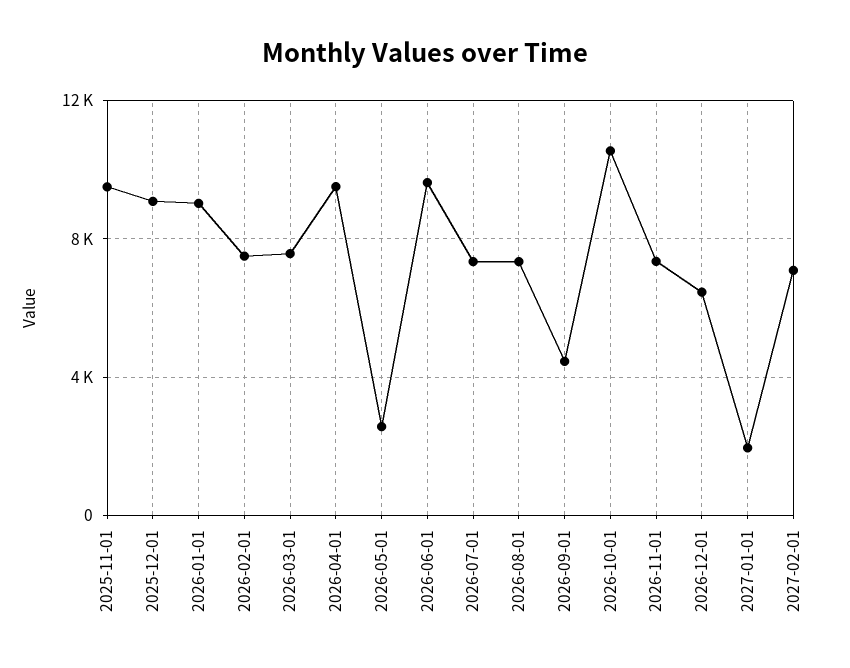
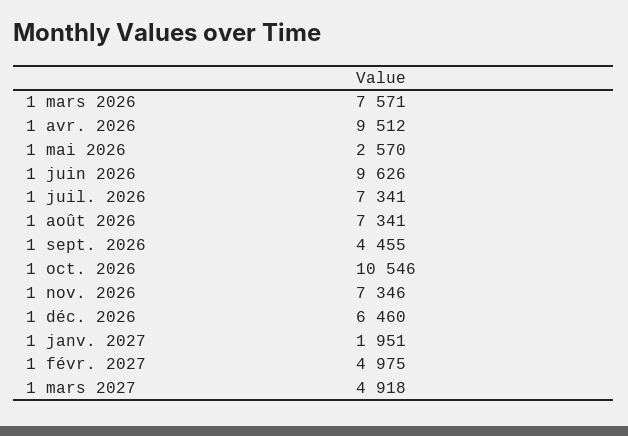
2025-11-01: 9500 -> none
2025-12-01: 9000 -> none
2026-01-01: 9000 -> none
2026-02-01: 7500 -> none
2027-02-01: 7000 -> 4975
1 mars 2027: none -> 4918

